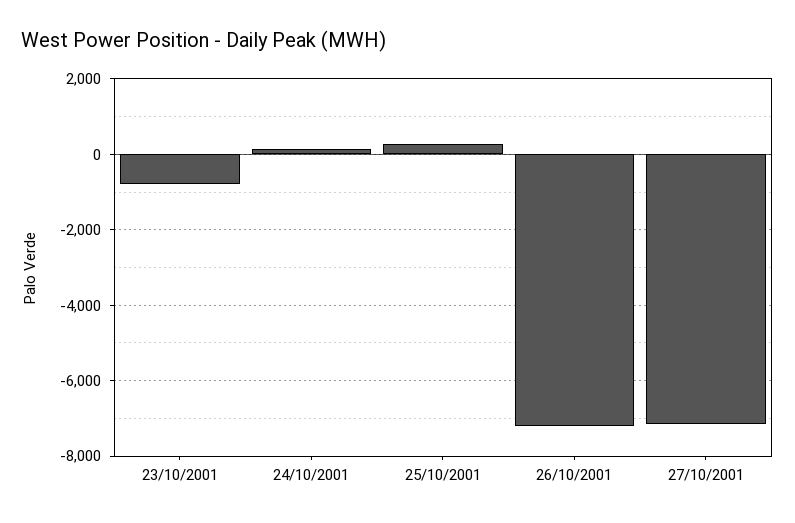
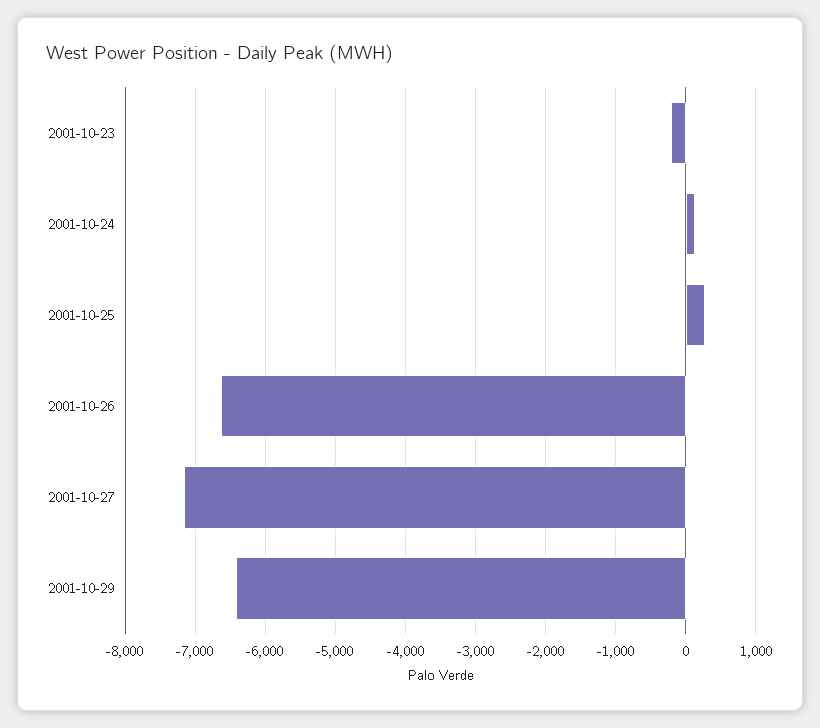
23/10/2001: -800 -> -200
26/10/2001: -7200 -> -6600
2001-10-29: none -> -6400

